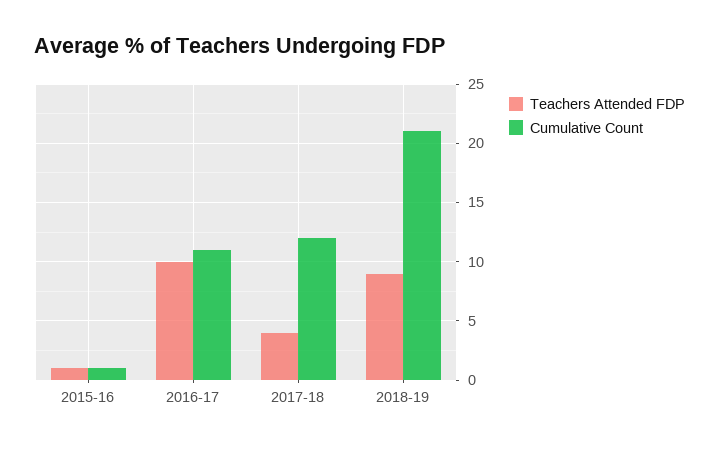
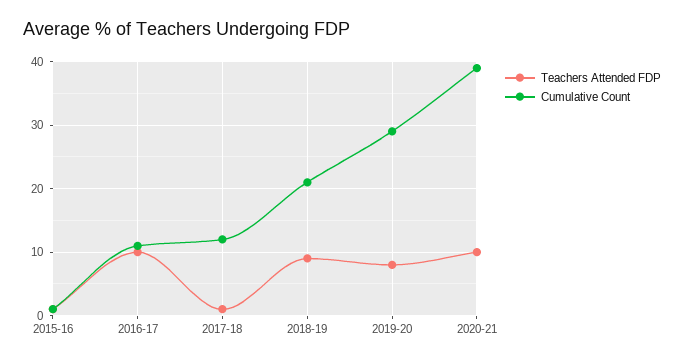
Teachers Attended FDP, 2017-18: 4 -> 1
Teachers Attended FDP, 2019-20: none -> 8
Cumulative Count, 2019-20: none -> 29
Teachers Attended FDP, 2020-21: none -> 10
Cumulative Count, 2020-21: none -> 39

